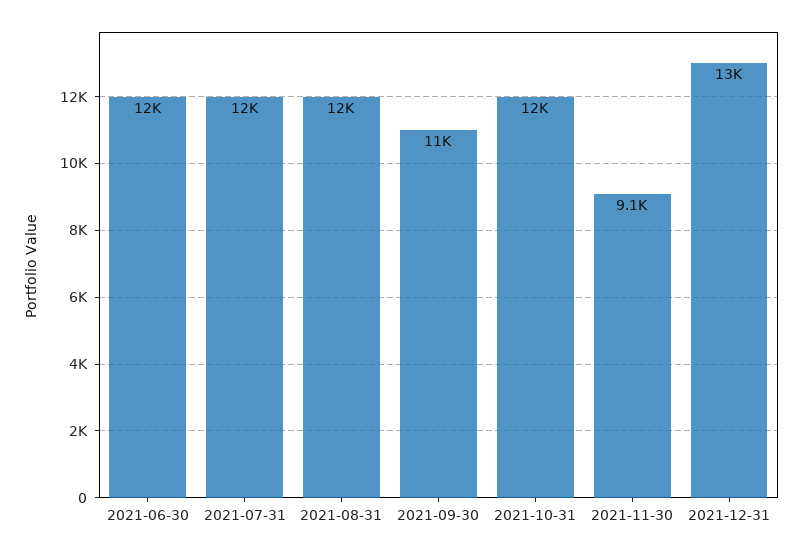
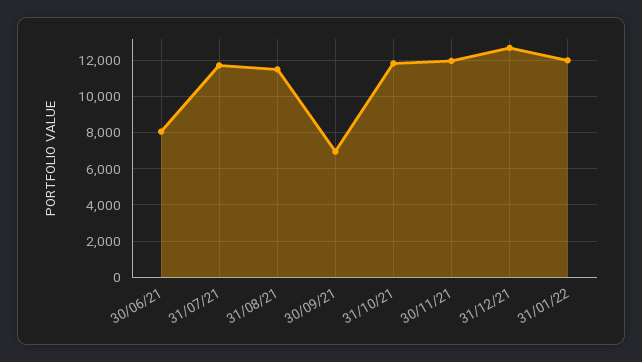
2021-06-30: 12000 -> 8000
2021-09-30: 11000 -> 7000
2021-11-30: 9100 -> 12000
31/01/22: none -> 12000

